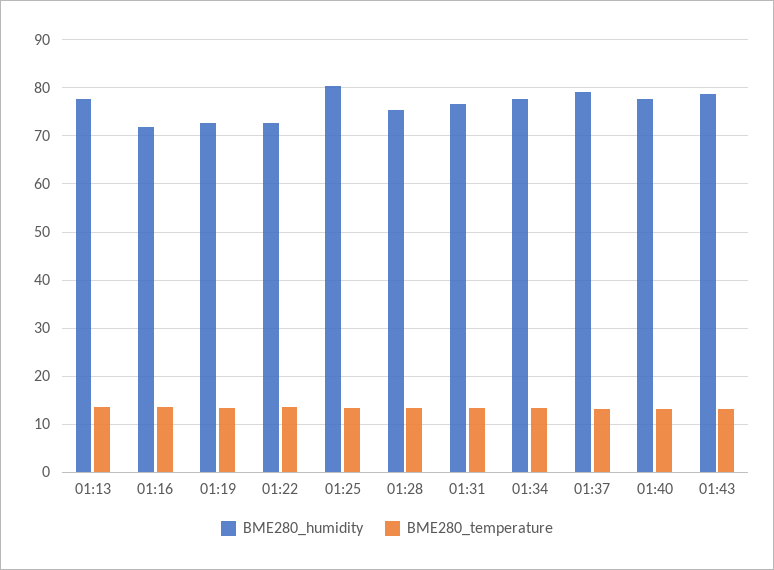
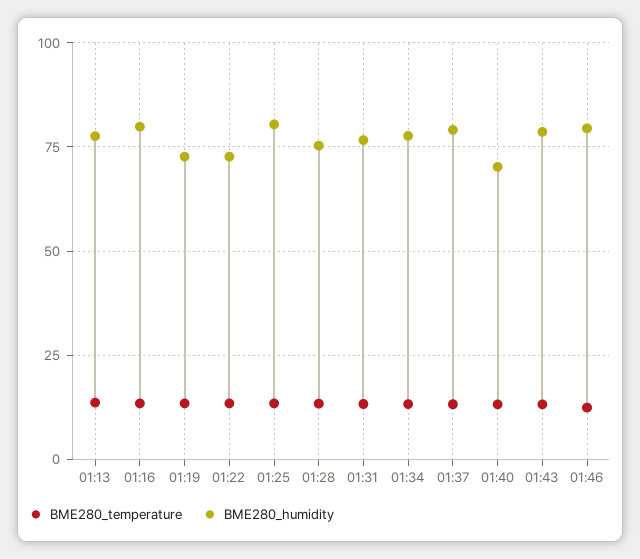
BME280_humidity, 01:16: 72 -> 80
BME280_humidity, 01:40: 78 -> 70
BME280_temperature, 01:46: none -> 12.5
BME280_humidity, 01:46: none -> 80

